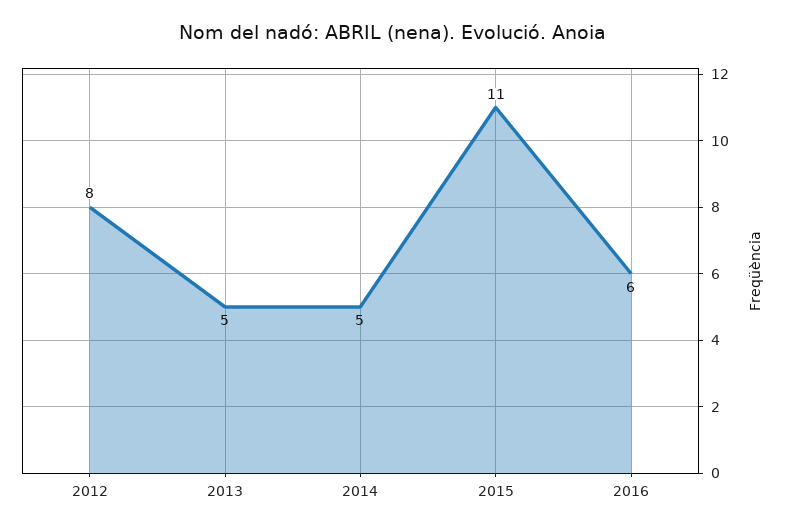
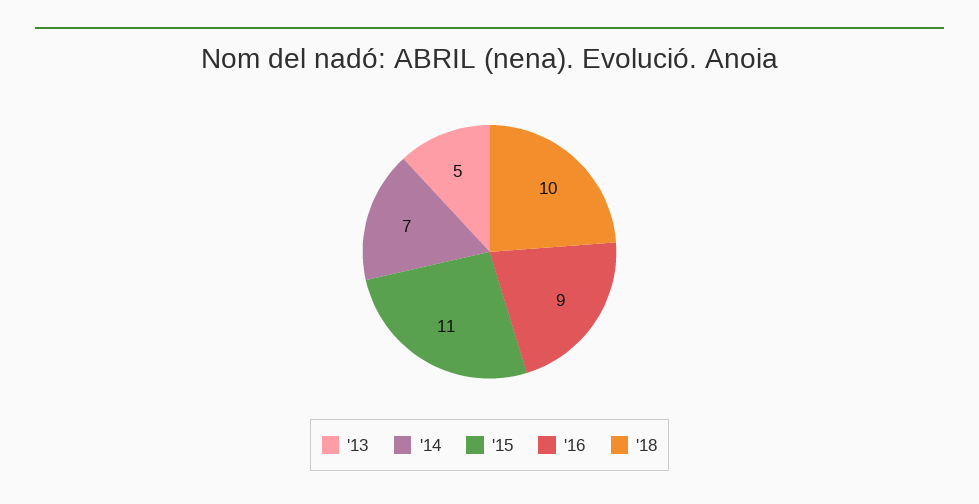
2012: 8 -> none
2014: 5 -> 7
2016: 6 -> 9
'18: none -> 10

